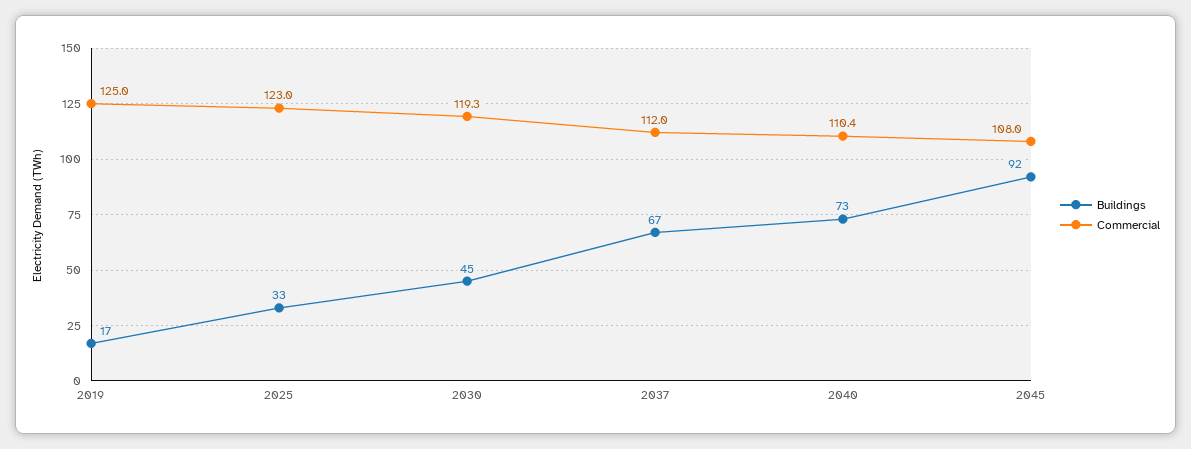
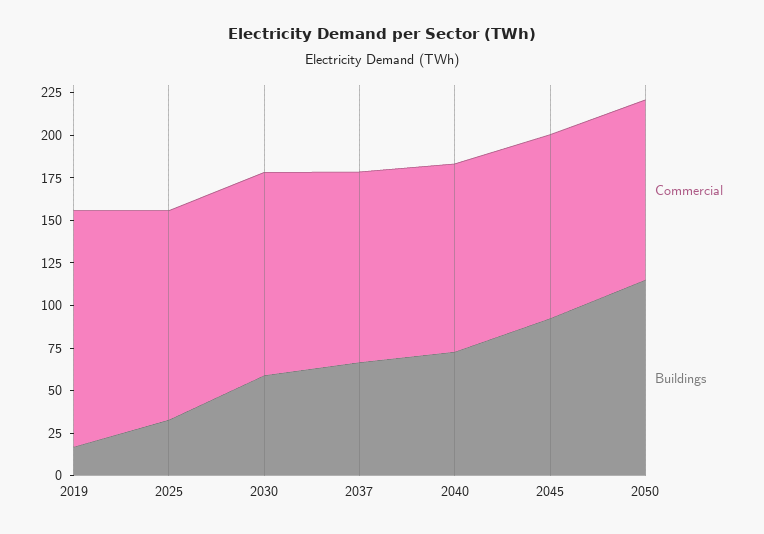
Commercial, 2019: 125 -> 140
Buildings, 2030: 45 -> 60
Commercial, 2050: none -> 105
Buildings, 2050: none -> 115

